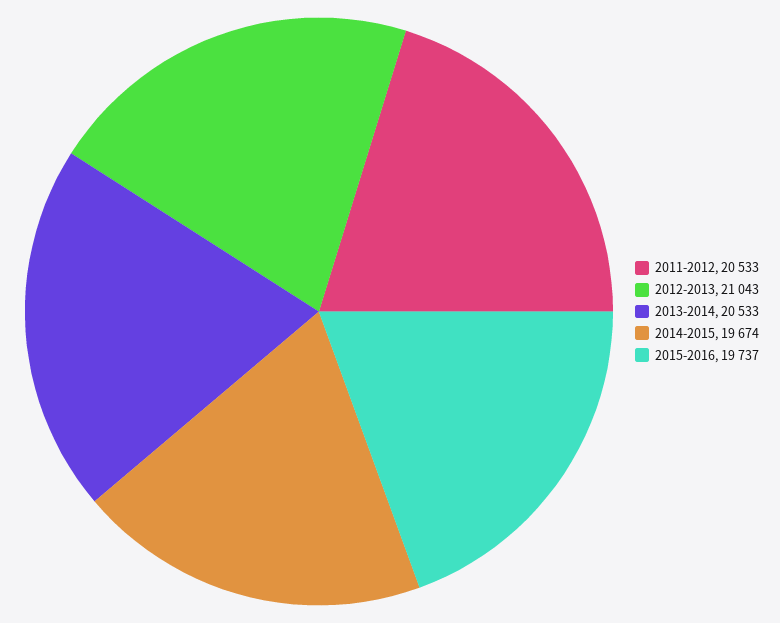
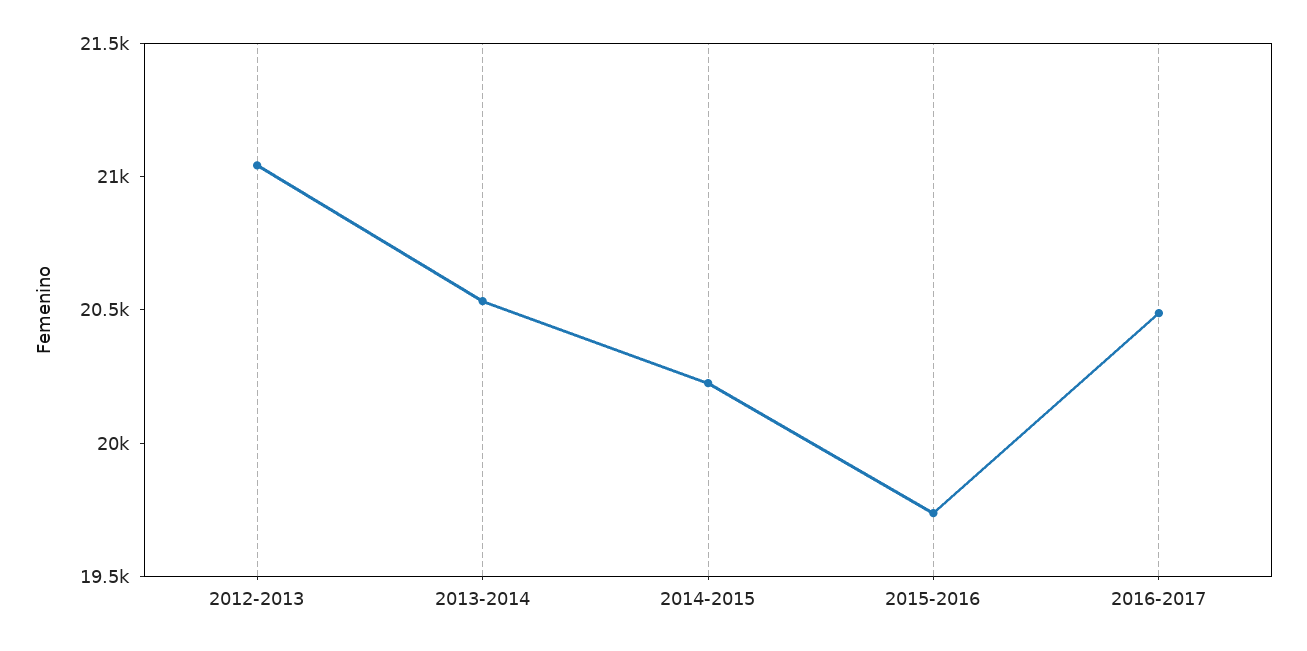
2011-2012: 20533 -> none
2014-2015: 19674 -> 20200
2016-2017: none -> 20500

